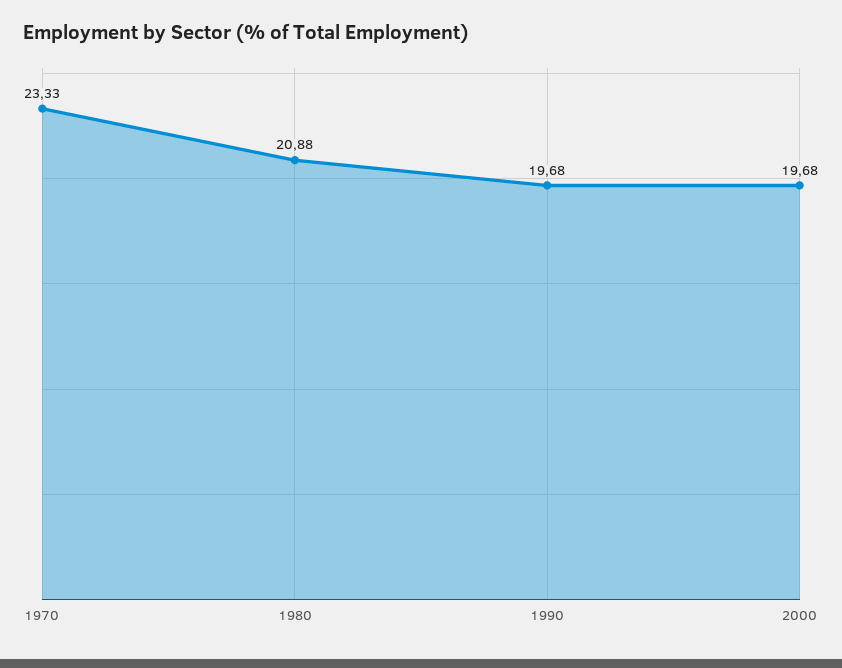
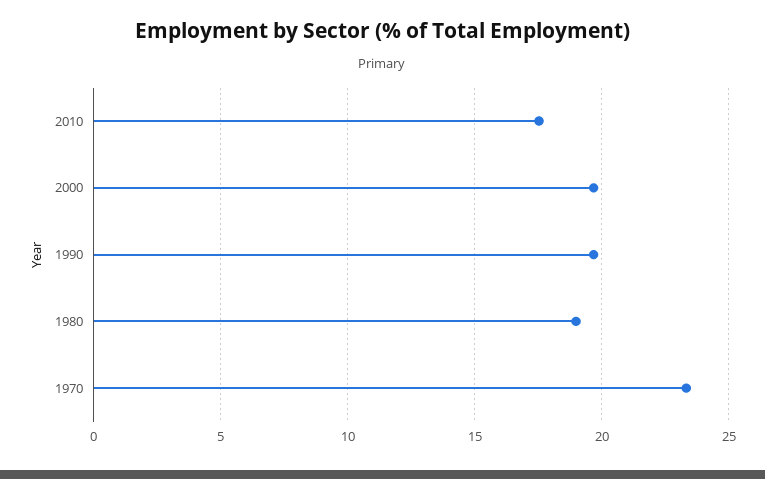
1980: 20.88 -> 19
2010: none -> 17.5

